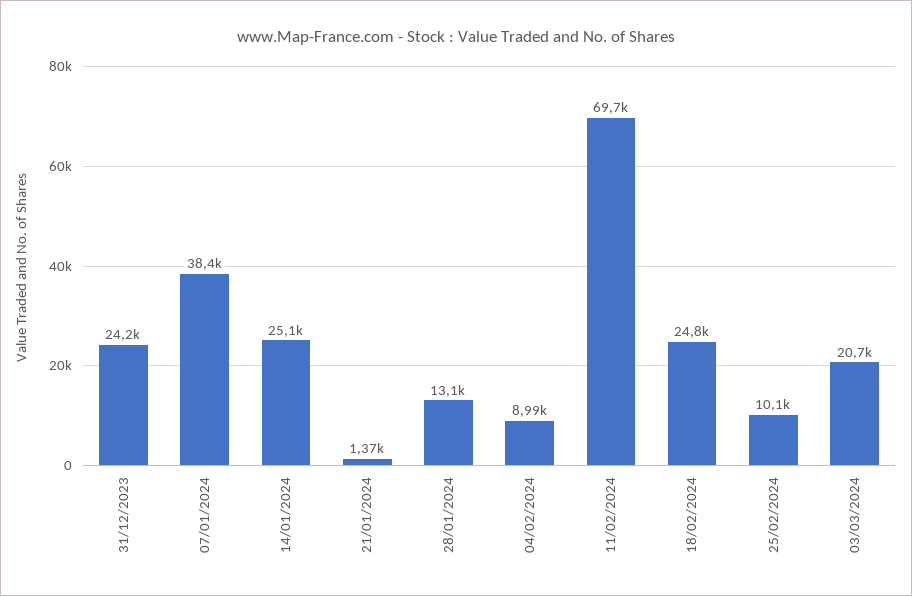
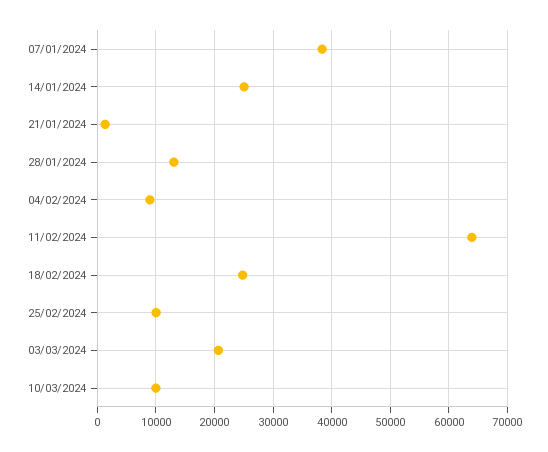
31/12/2023: 24200 -> none
11/02/2024: 69700 -> 64000
10/03/2024: none -> 10000

